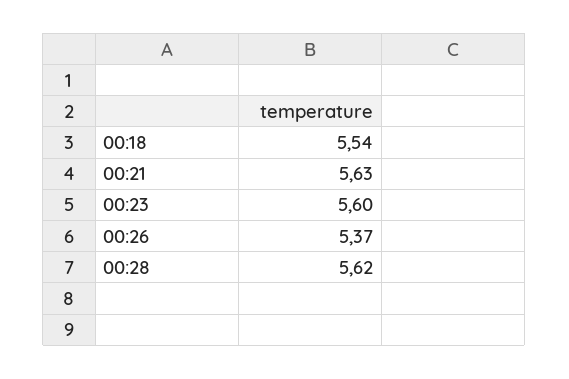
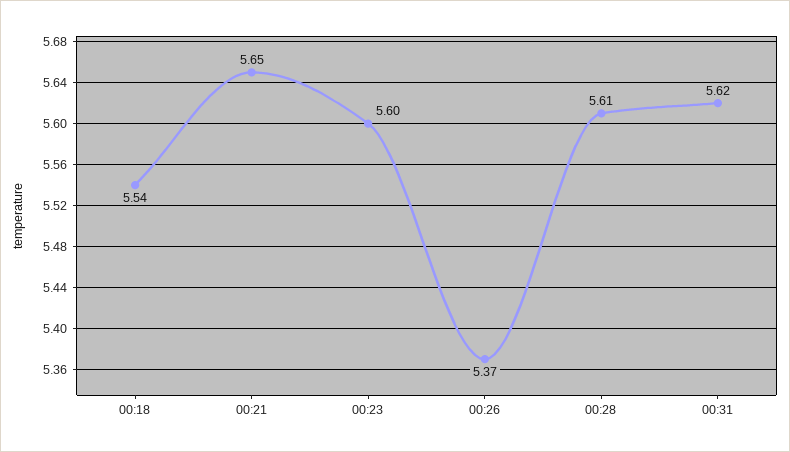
00:21: 5.63 -> 5.65
00:28: 5.62 -> 5.61
00:31: none -> 5.62

